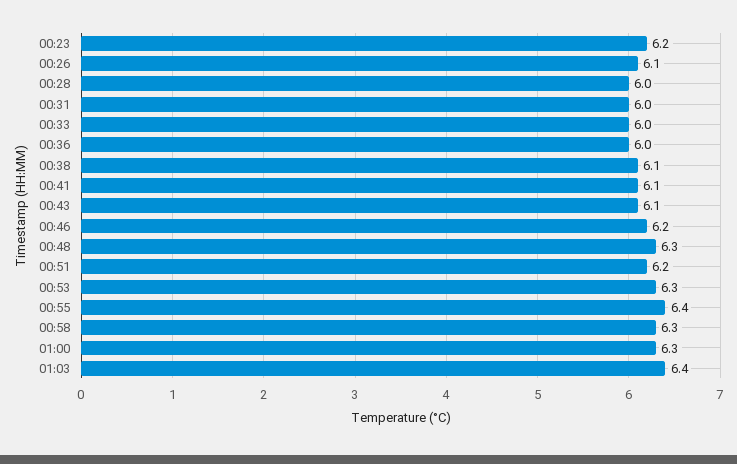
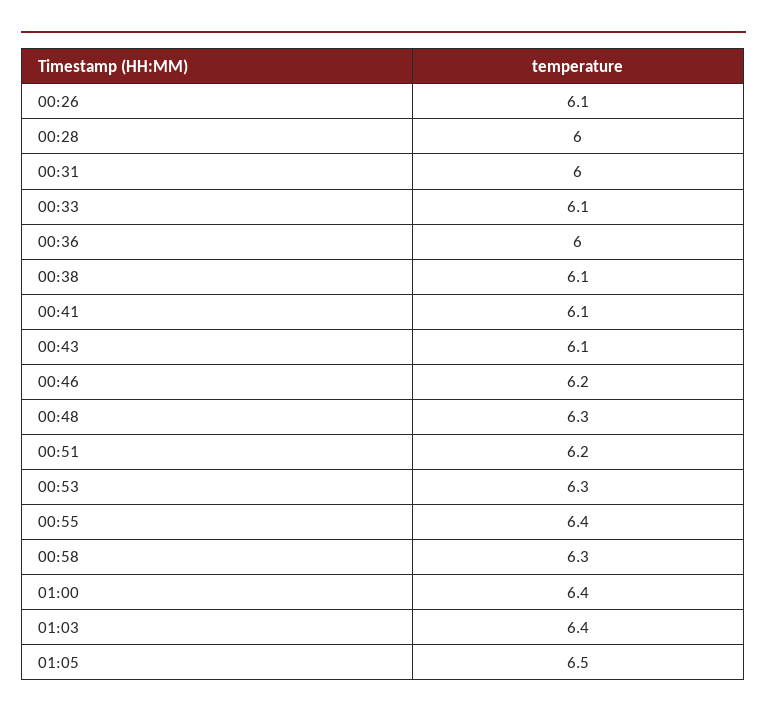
00:23: 6.2 -> none
00:33: 6 -> 6.1
01:00: 6.3 -> 6.4
01:05: none -> 6.5

